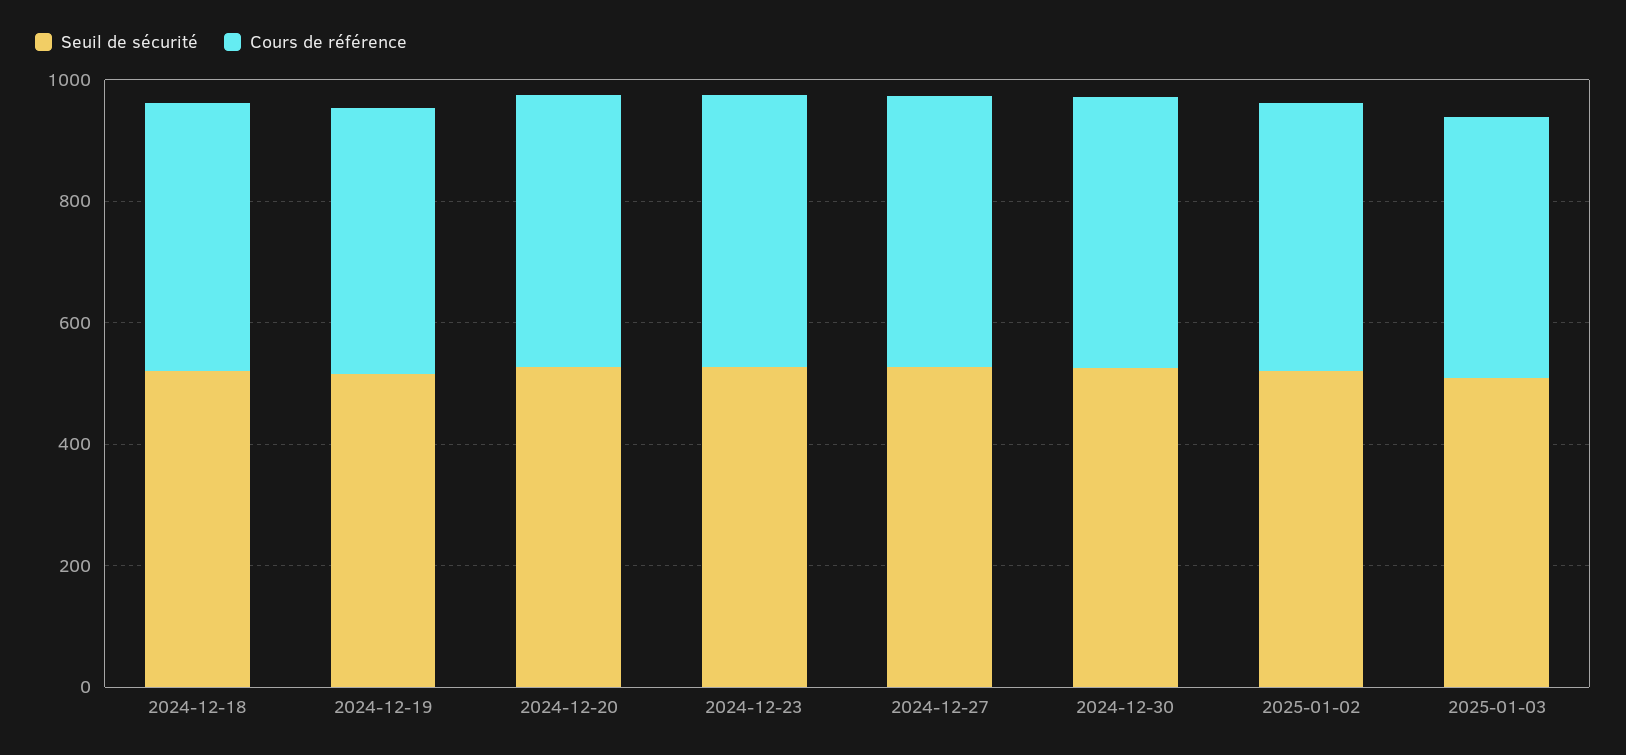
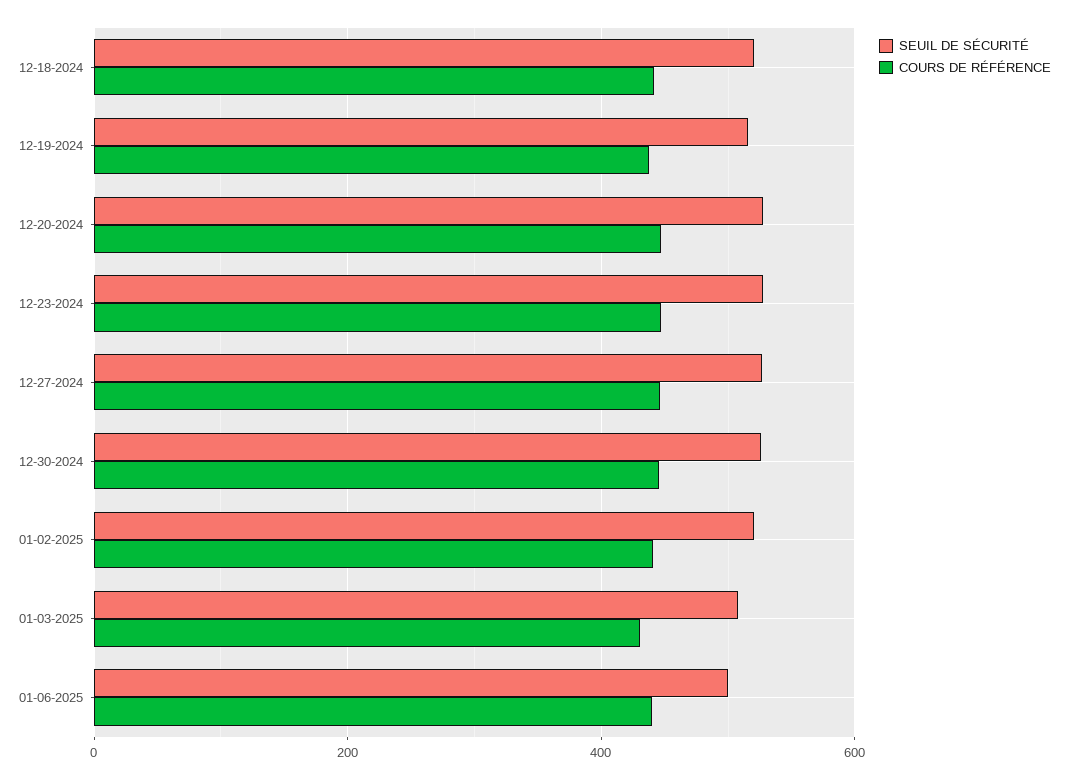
Seuil de sécurité, 01-06-2025: none -> 500
Cours de référence, 01-06-2025: none -> 440

